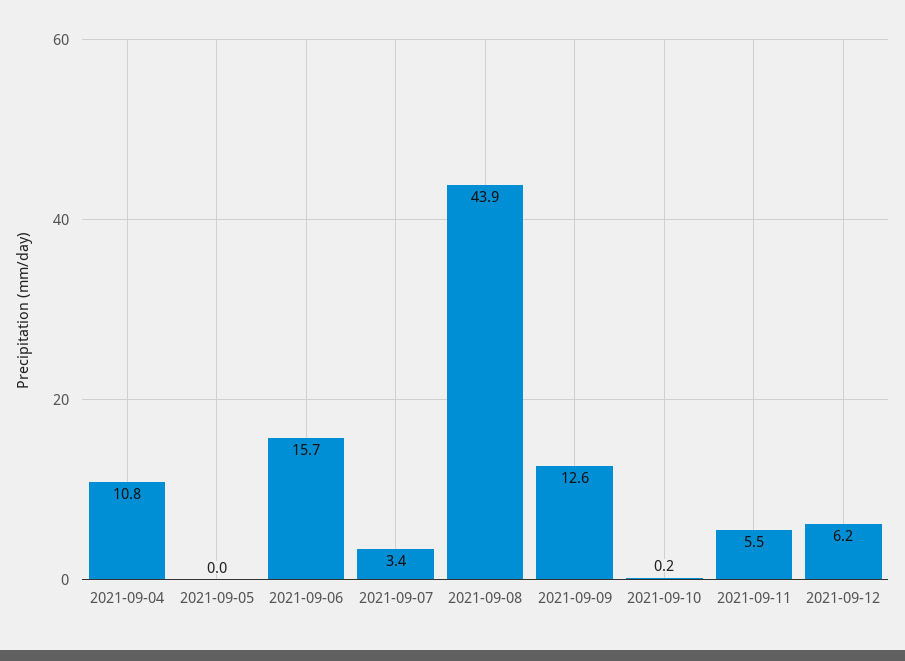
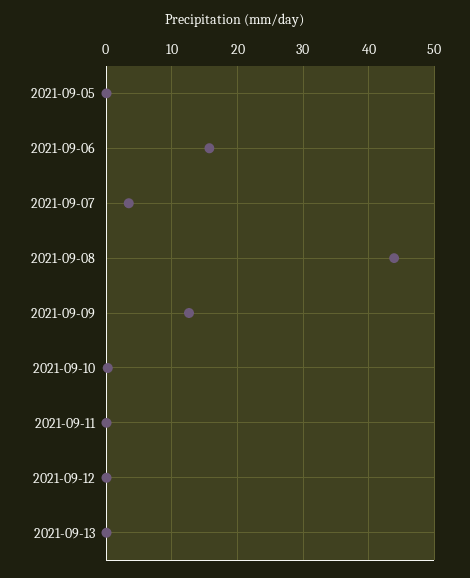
2021-09-04: 10.8 -> none
2021-09-11: 5.5 -> 0
2021-09-12: 6.2 -> 0
2021-09-13: none -> 0

